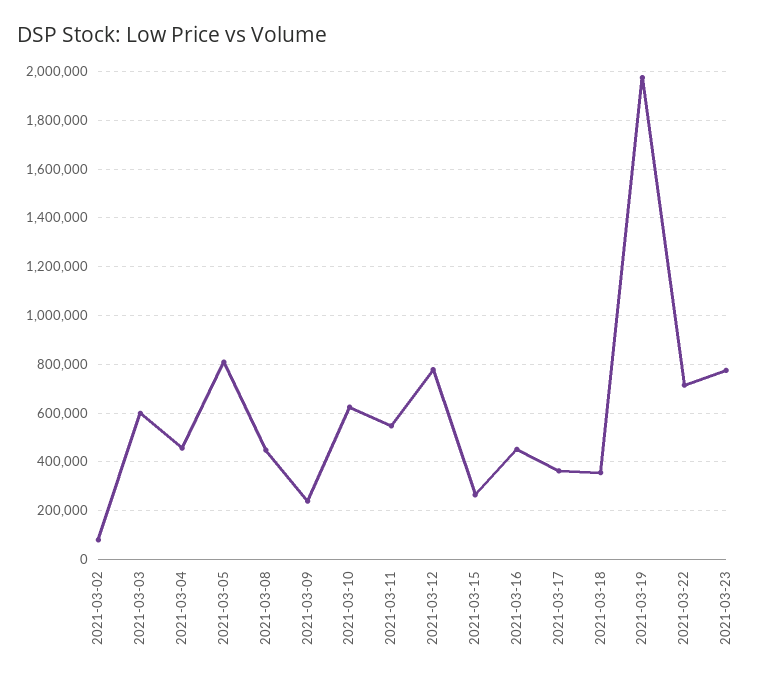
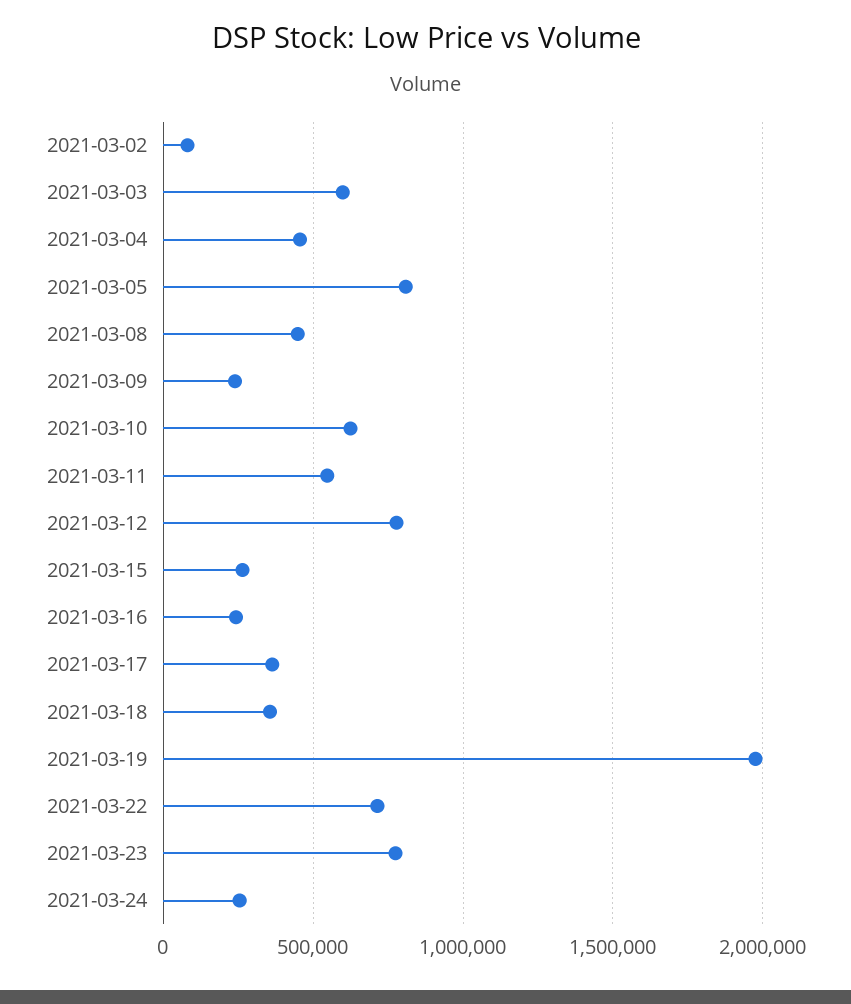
2021-03-16: 450000 -> 250000
2021-03-24: none -> 250000

